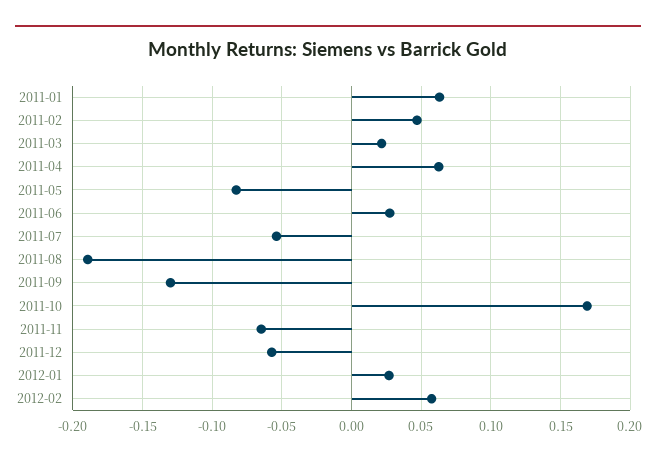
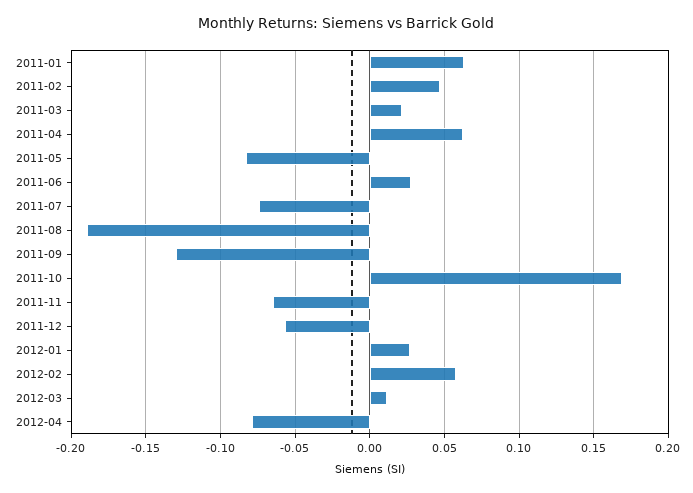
2011-07: -0.055 -> -0.075
2012-03: none -> 0.01
2012-04: none -> -0.08

